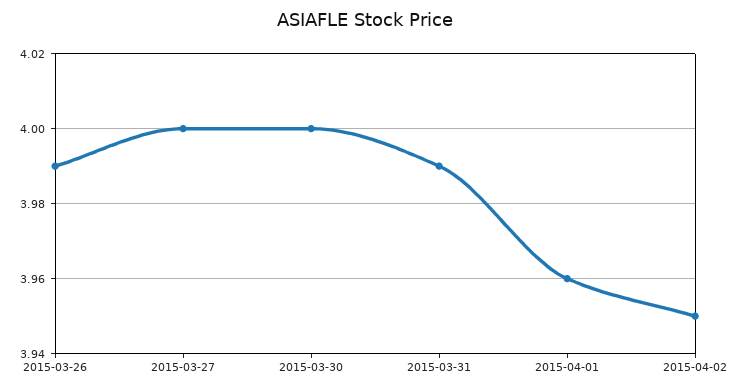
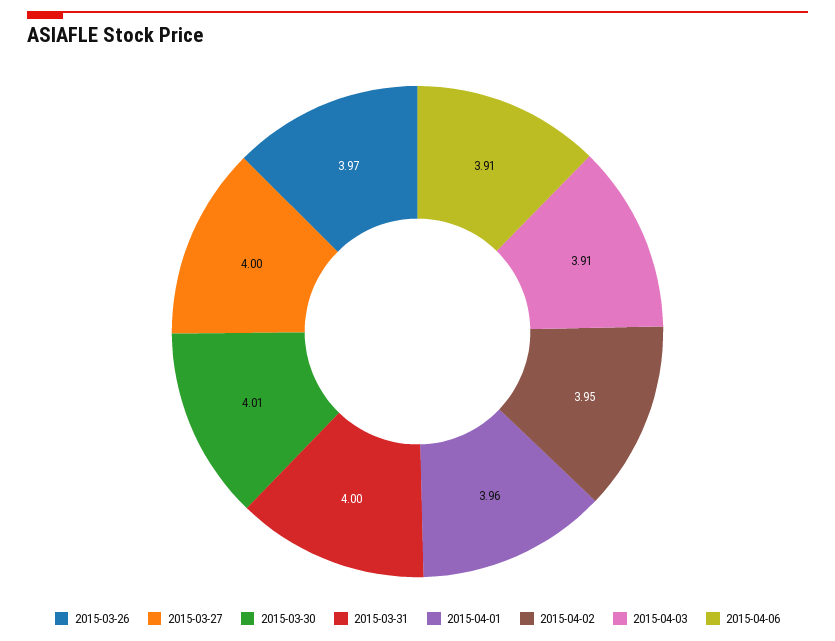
2015-03-26: 3.99 -> 3.97
2015-03-30: 4 -> 4.01
2015-03-31: 3.99 -> 4
2015-04-03: none -> 3.91
2015-04-06: none -> 3.91

